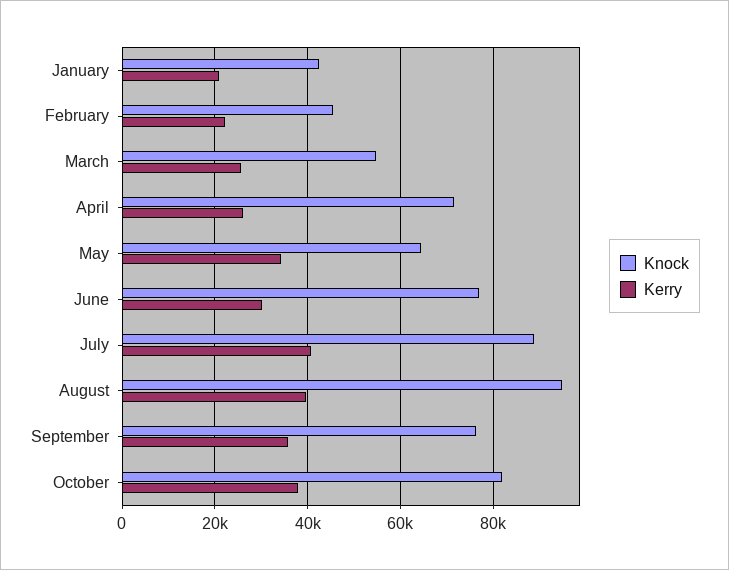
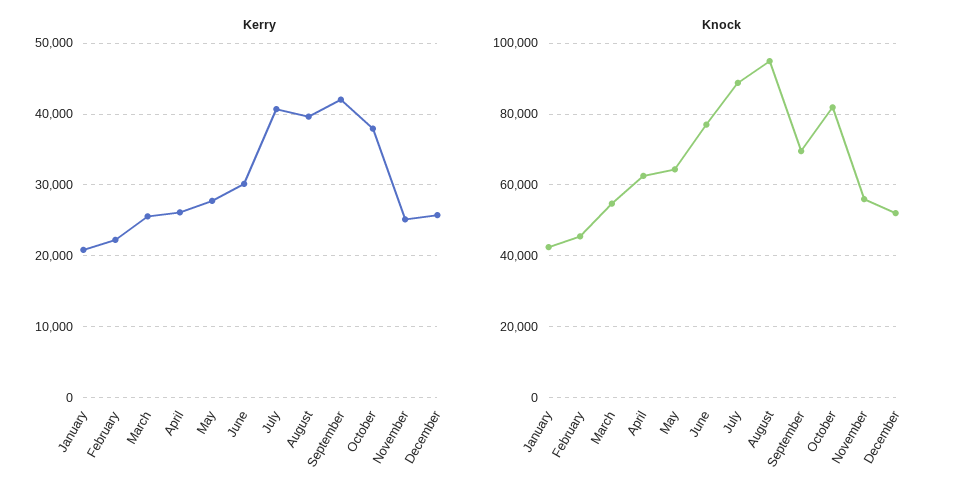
Knock, April: 72000 -> 62000
Kerry, May: 34000 -> 28000
Knock, September: 76000 -> 70000
Kerry, September: 36000 -> 42000
Kerry, November: none -> 25000
Kerry, December: none -> 26000
Knock, November: none -> 56000
Knock, December: none -> 52000

